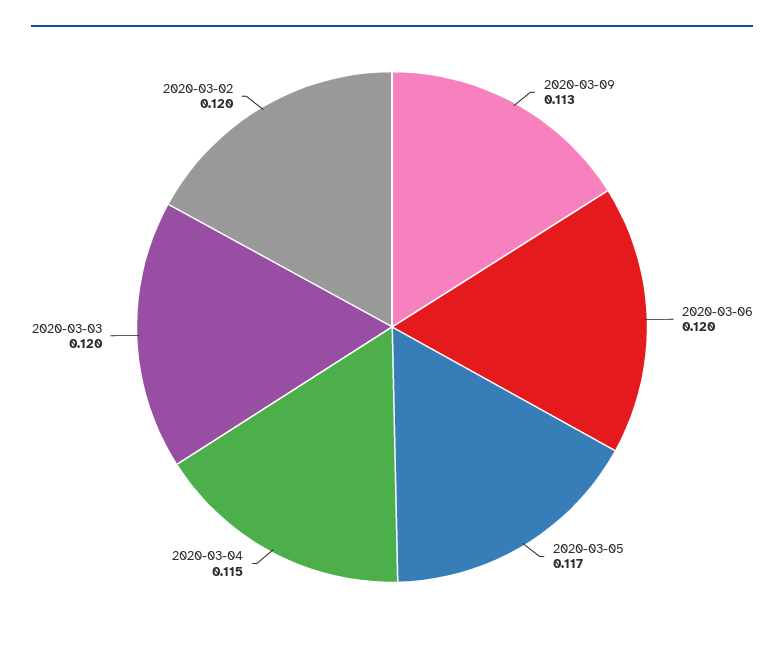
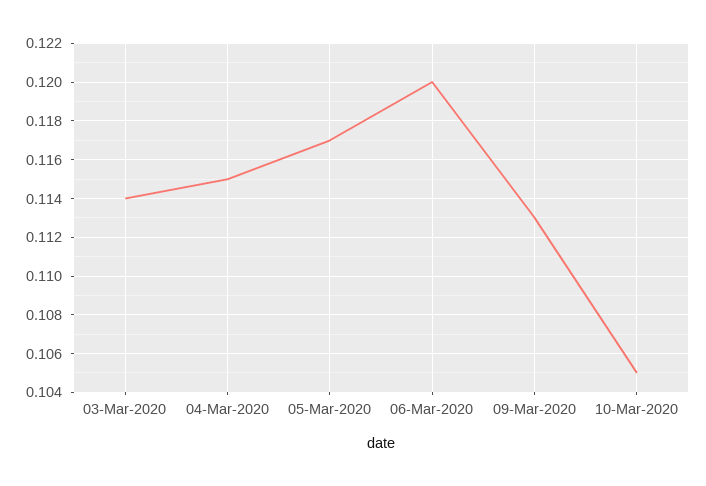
2020-03-03: 0.12 -> 0.114
2020-03-02: 0.12 -> none
10-Mar-2020: none -> 0.105

